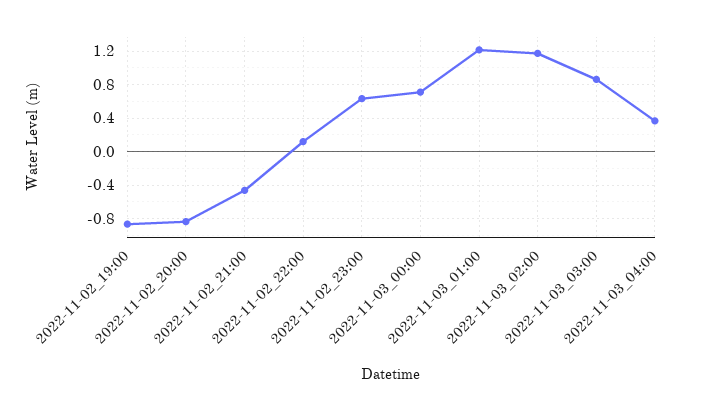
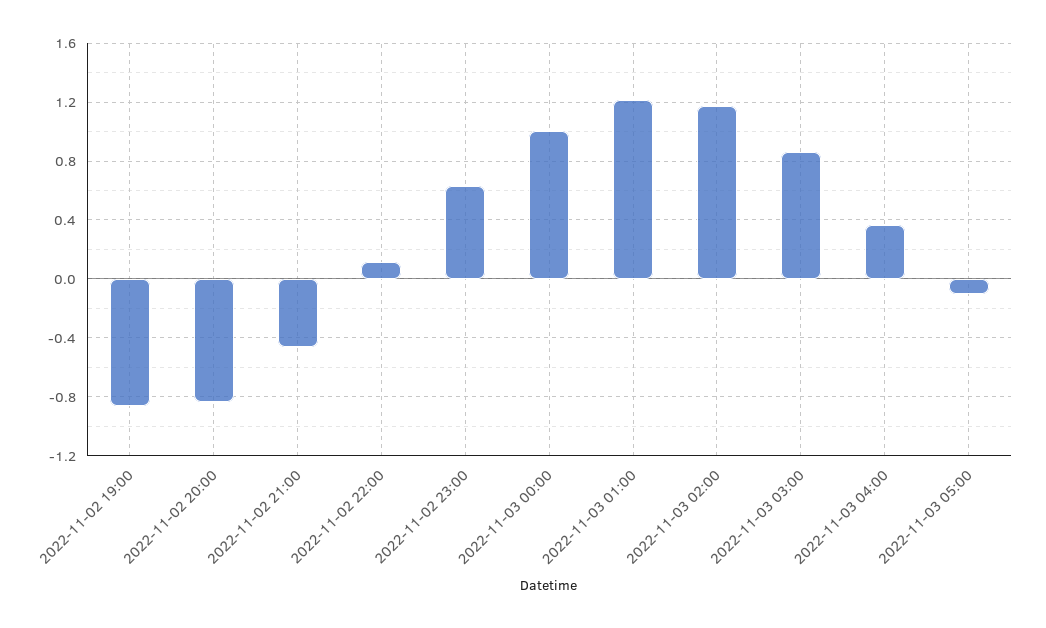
2022-11-03_00:00: 0.7 -> 1
2022-11-03 05:00: none -> -0.1

